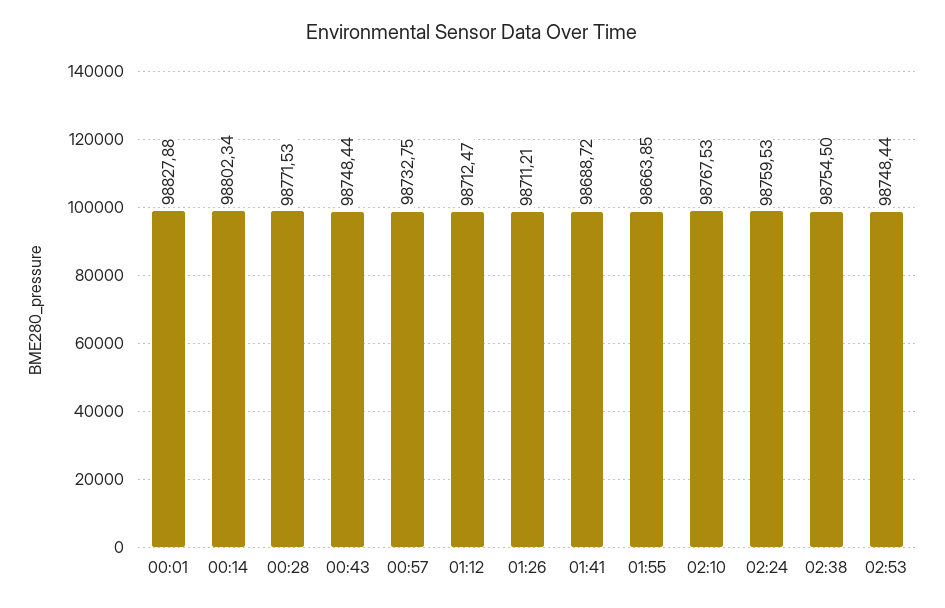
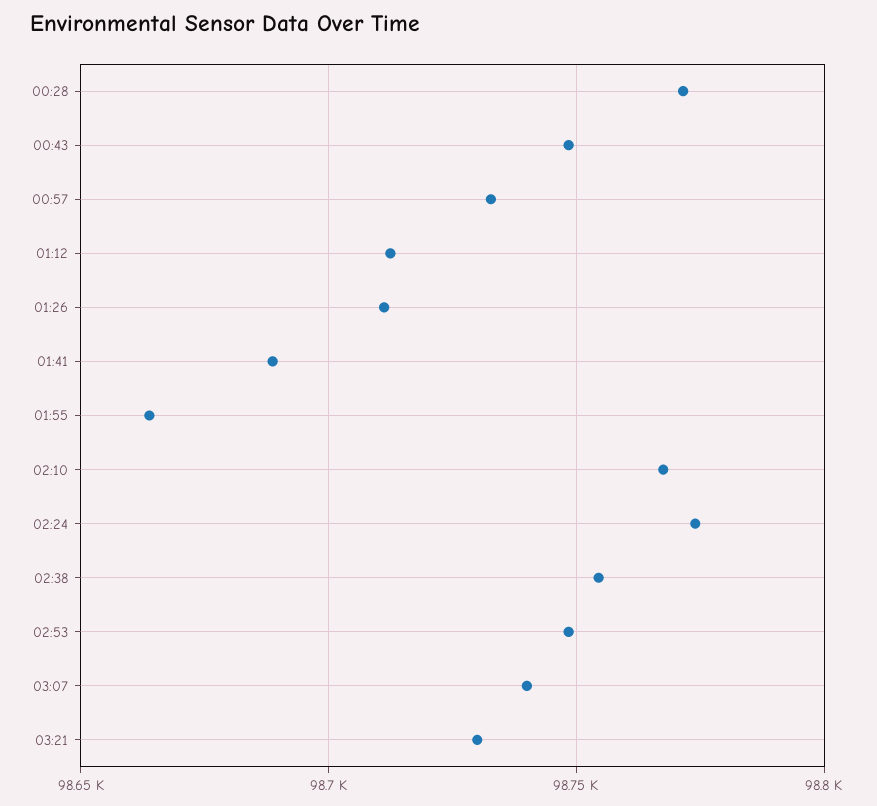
00:01: 98827.88 -> none
00:14: 98802.34 -> none
02:24: 98759.53 -> 98775
03:07: none -> 98740
03:21: none -> 98730

